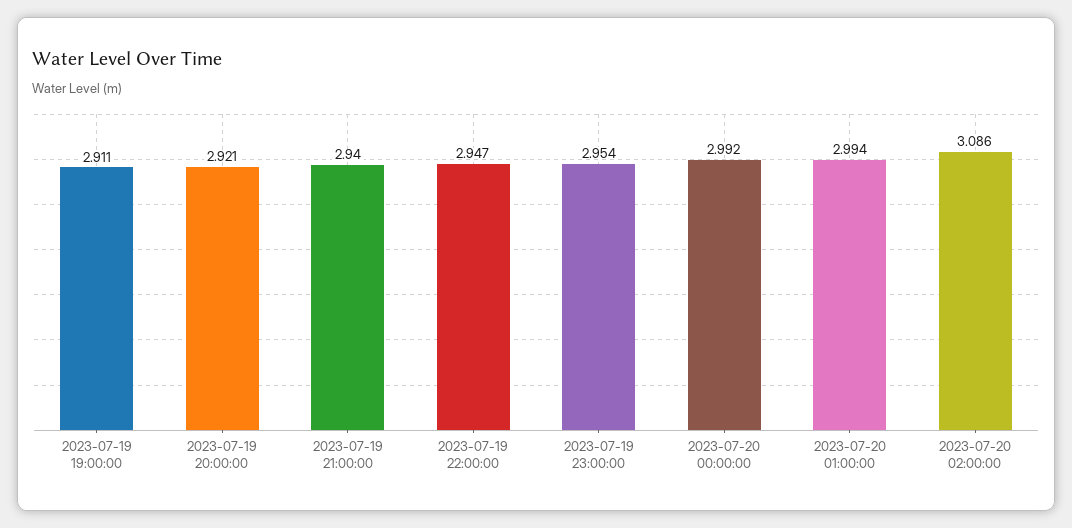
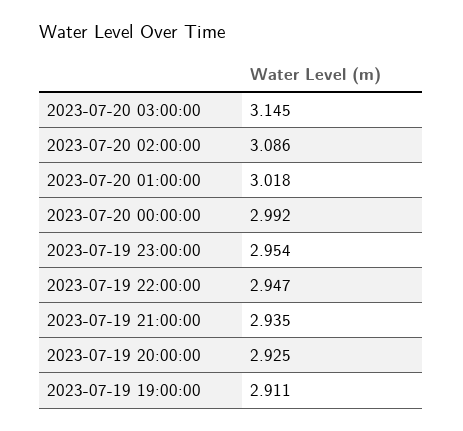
2023-07-19 20:00:00: 2.921 -> 2.925
2023-07-19 21:00:00: 2.94 -> 2.935
2023-07-20 01:00:00: 2.994 -> 3.018
2023-07-20 03:00:00: none -> 3.145

